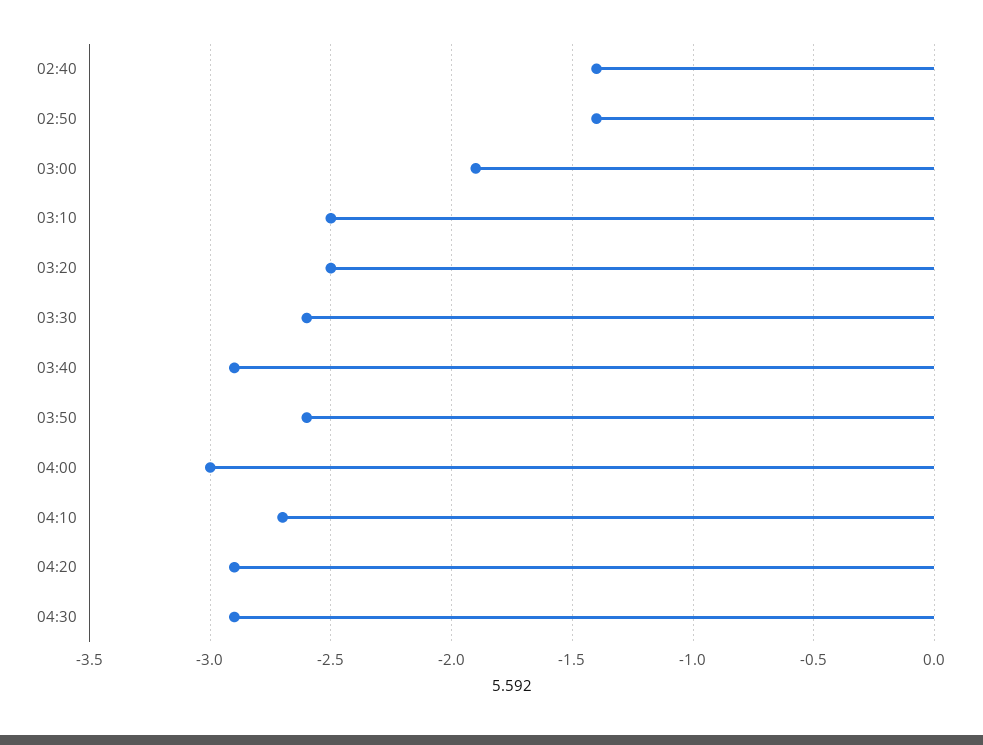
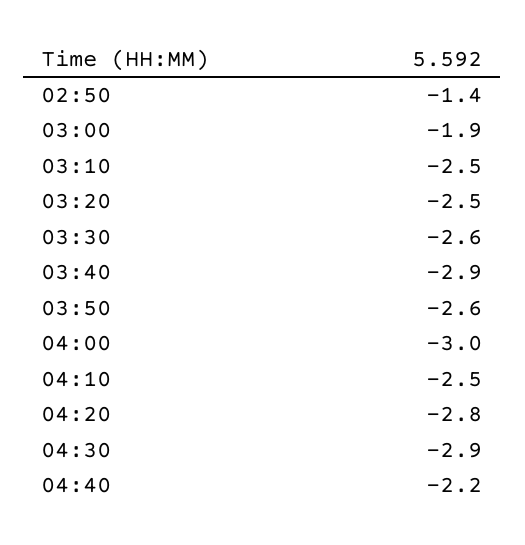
02:40: -1.4 -> none
04:10: -2.7 -> -2.5
04:20: -2.9 -> -2.8
04:40: none -> -2.2

